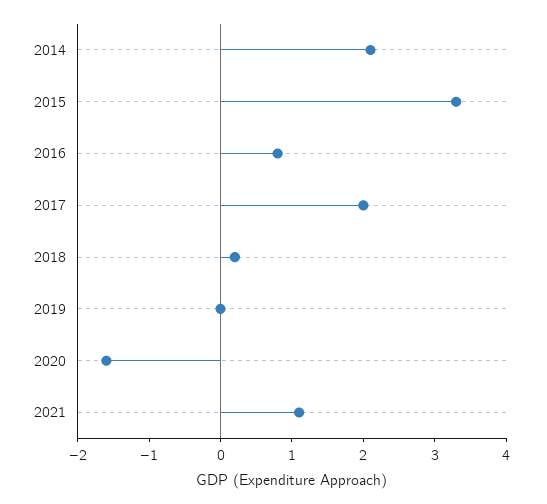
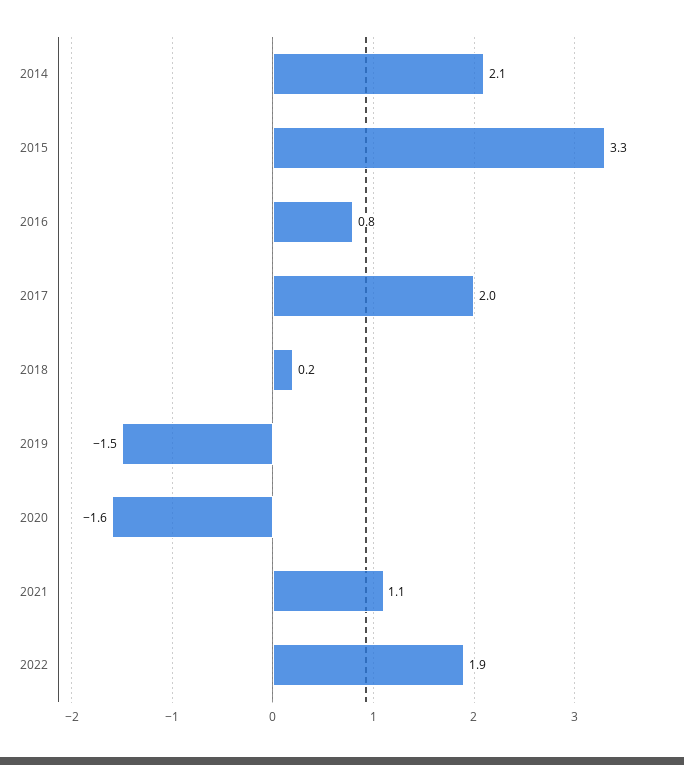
2019: 0 -> -1.5
2022: none -> 1.9

